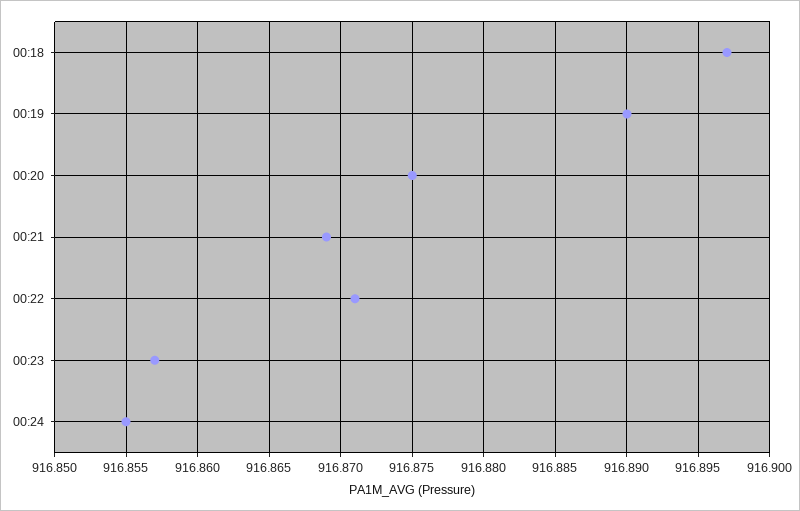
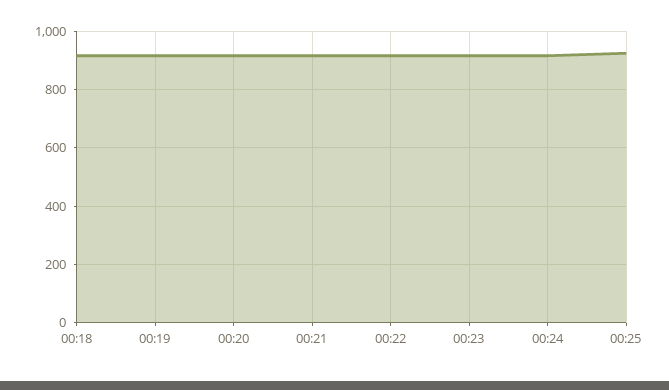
00:25: none -> 925

